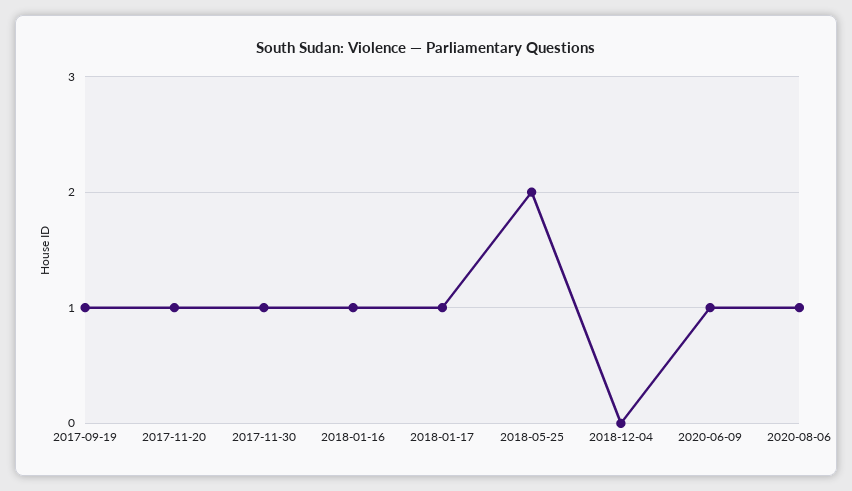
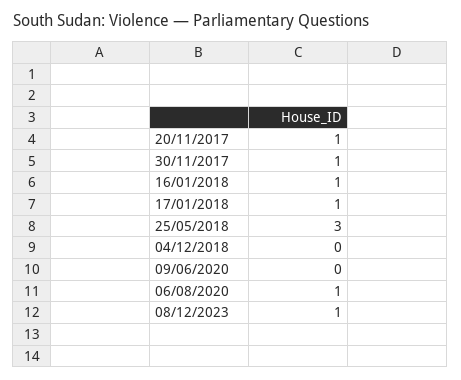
2017-09-19: 1 -> none
2018-05-25: 2 -> 3
2020-06-09: 1 -> 0
08/12/2023: none -> 1

